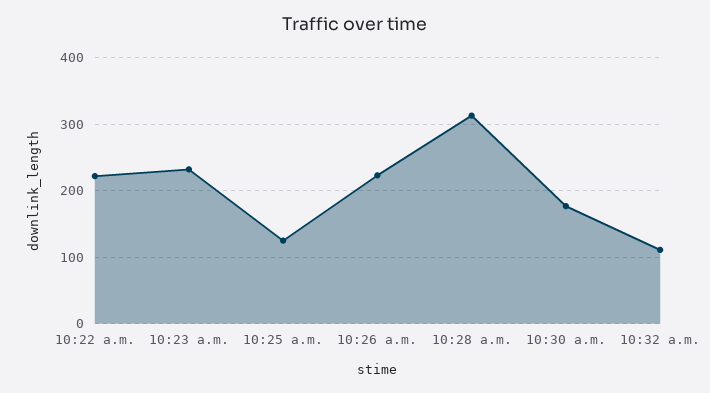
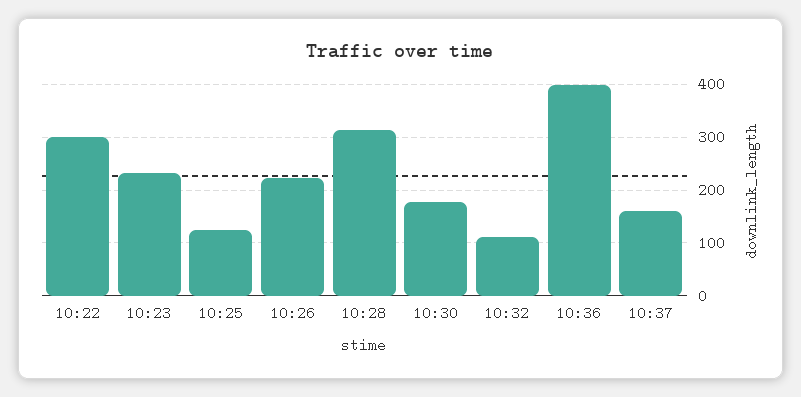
10:22 a.m.: 220 -> 300
10:36: none -> 400
10:37: none -> 160

